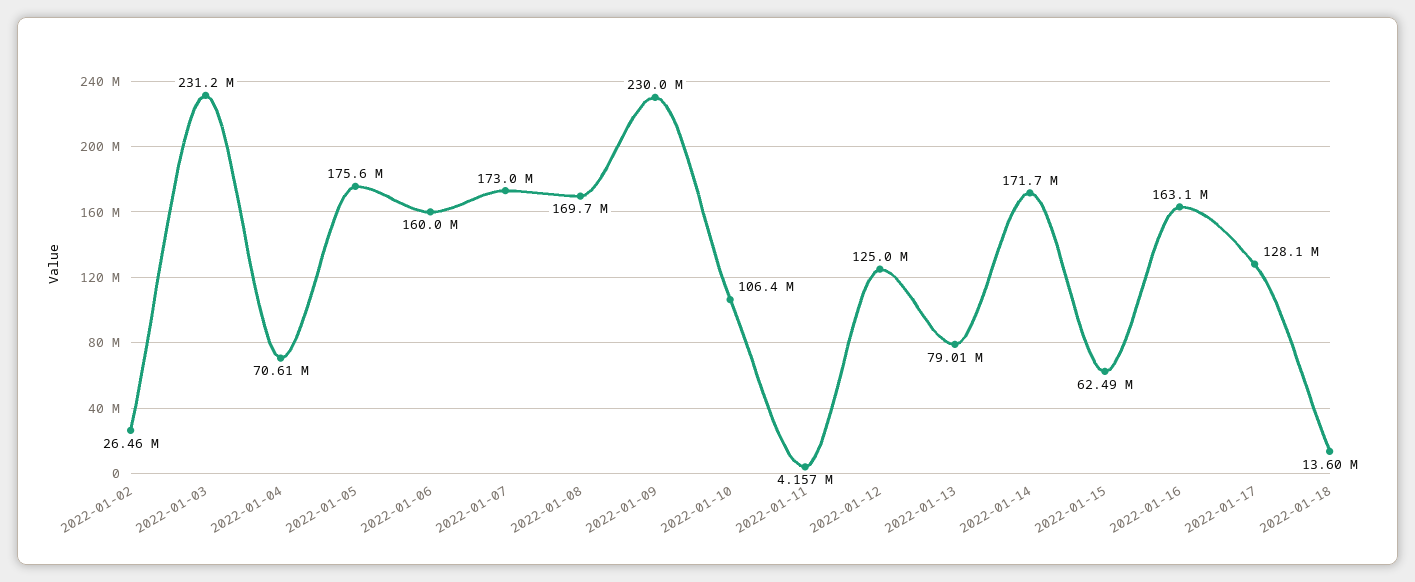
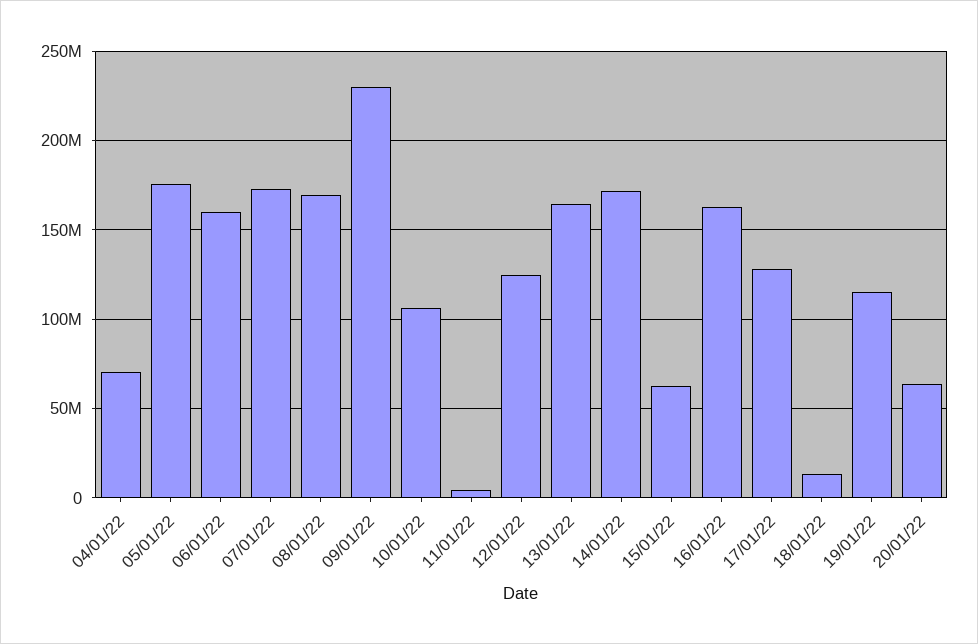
2022-01-02: 26460000 -> none
2022-01-03: 231200000 -> none
2022-01-13: 79010000 -> 165000000
19/01/22: none -> 115000000
20/01/22: none -> 65000000

